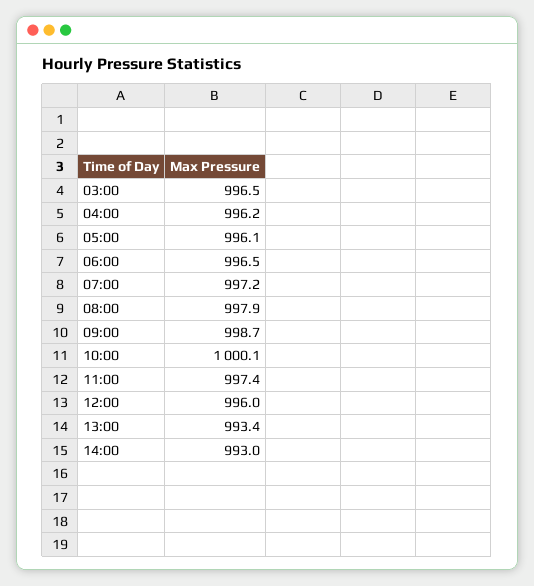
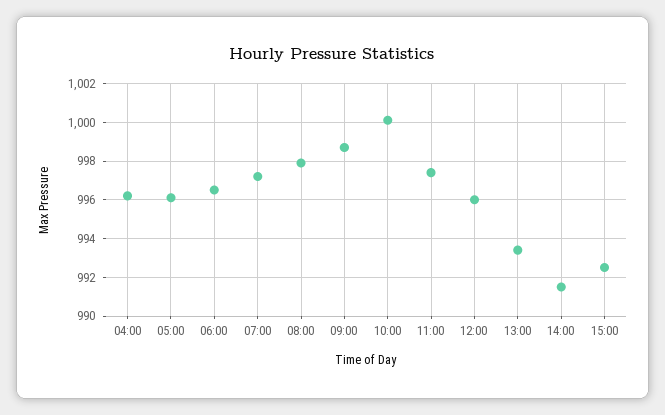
03:00: 996.5 -> none
14:00: 993 -> 991.5
15:00: none -> 992.5

